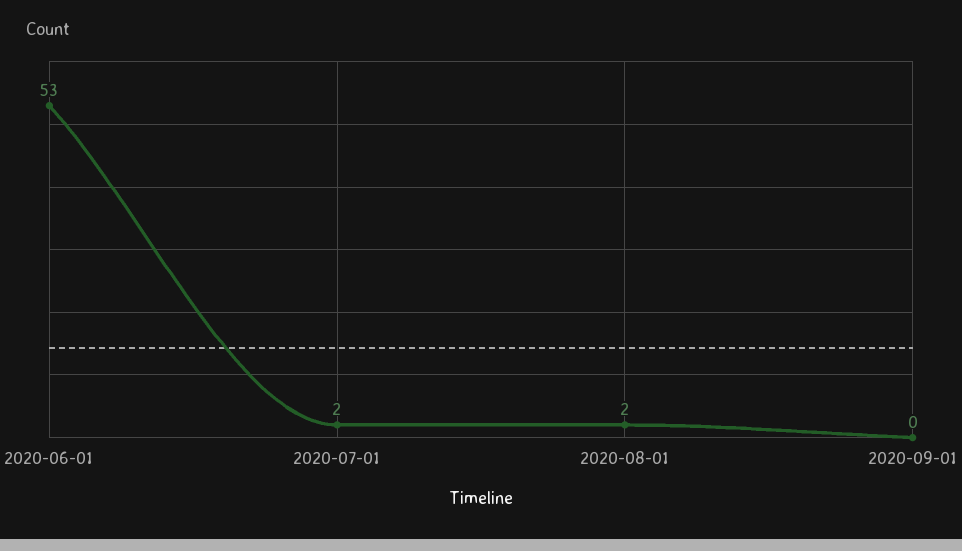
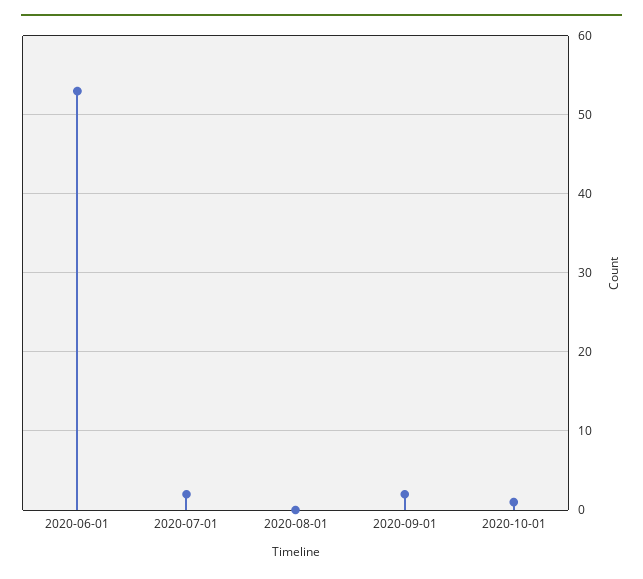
2020-08-01: 2 -> 0
2020-09-01: 0 -> 2
2020-10-01: none -> 1

